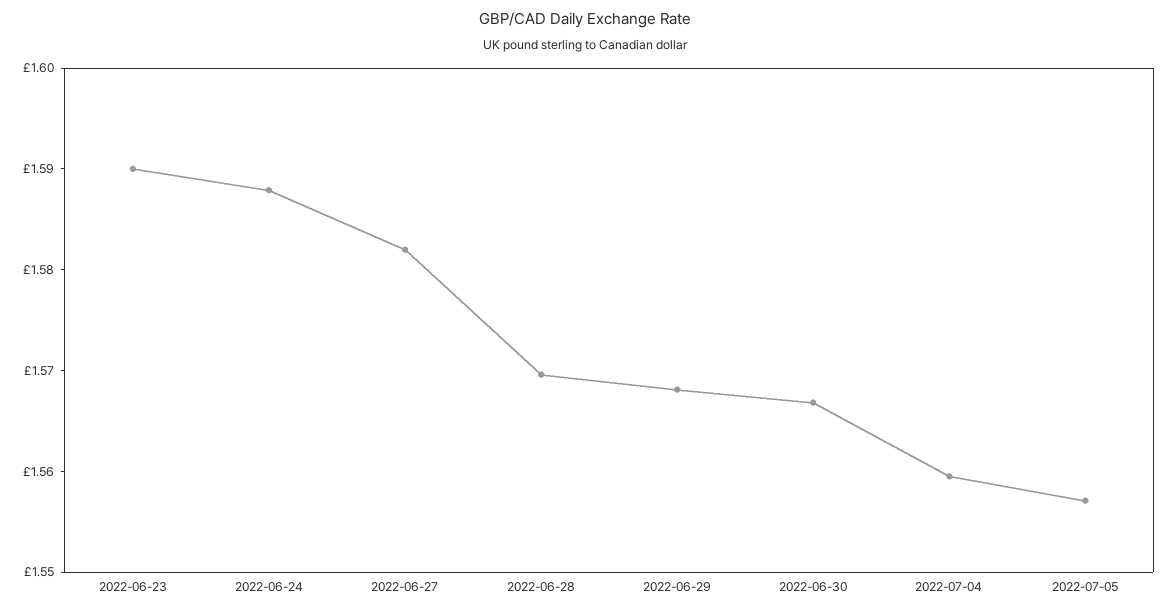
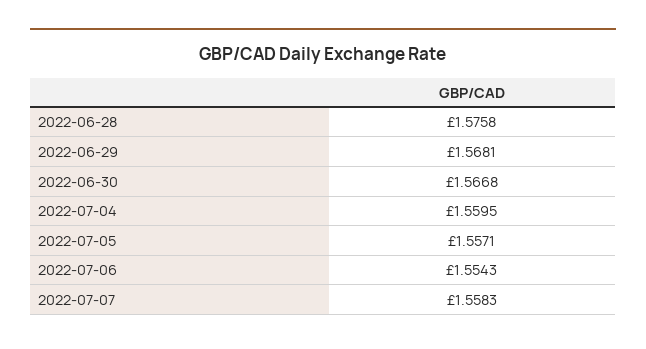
2022-06-23: 1.59 -> none
2022-06-24: 1.588 -> none
2022-06-27: 1.582 -> none
2022-06-28: 1.57 -> 1.5758
2022-07-06: none -> 1.5543
2022-07-07: none -> 1.5583

